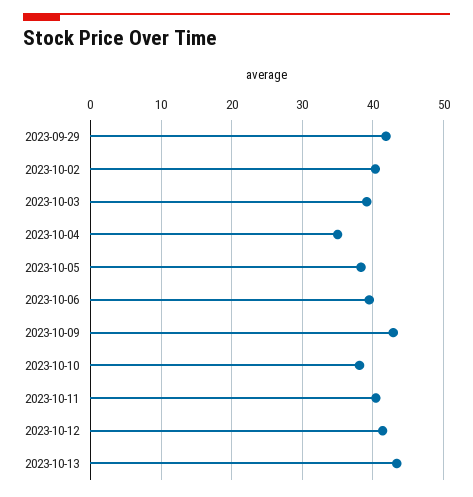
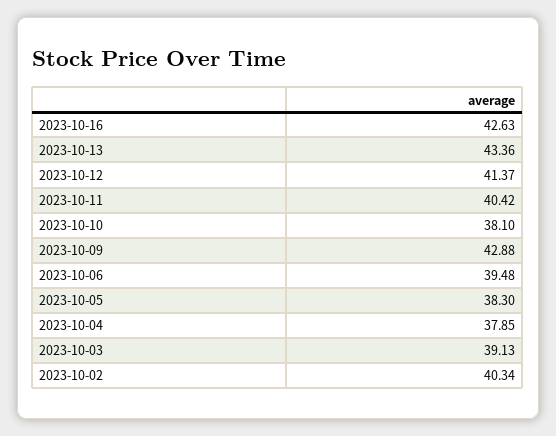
2023-09-29: 42 -> none
2023-10-04: 35 -> 37.85
2023-10-16: none -> 42.63

